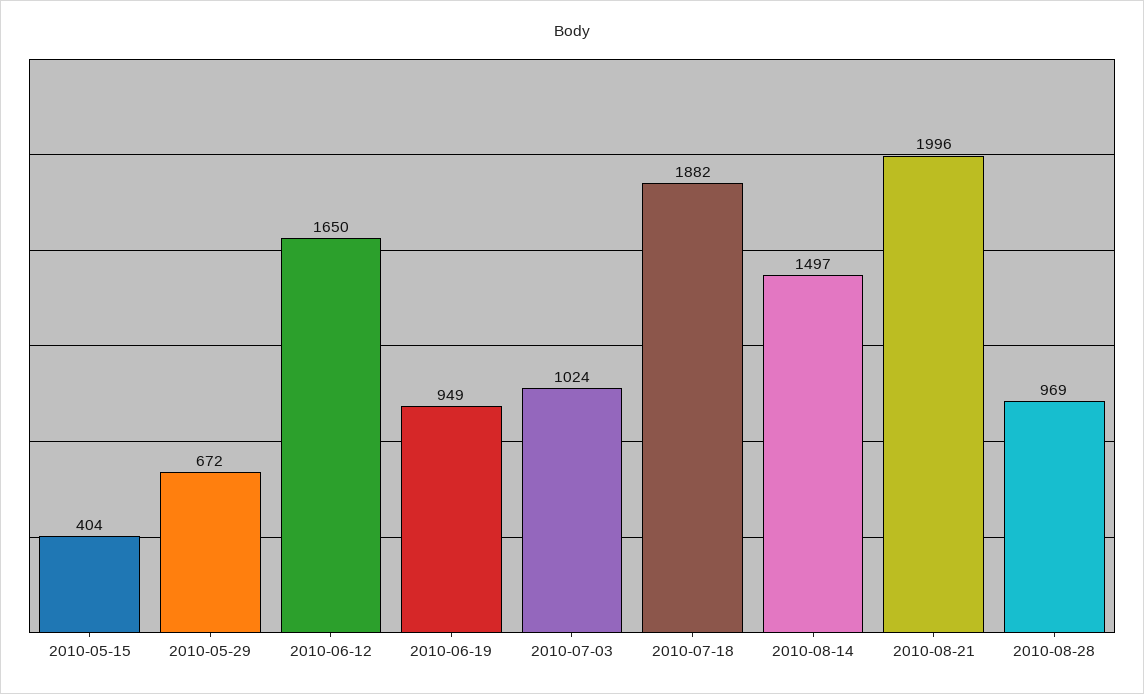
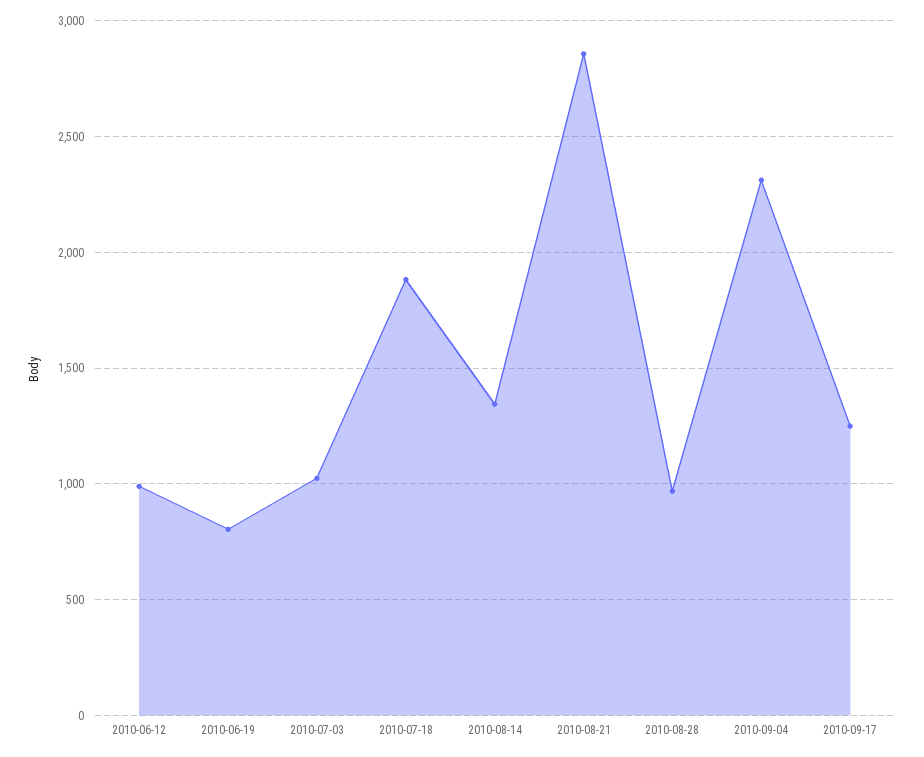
2010-05-15: 404 -> none
2010-05-29: 672 -> none
2010-06-12: 1650 -> 1000
2010-06-19: 949 -> 800
2010-08-14: 1497 -> 1350
2010-08-21: 1996 -> 2850
2010-09-04: none -> 2300
2010-09-17: none -> 1250

